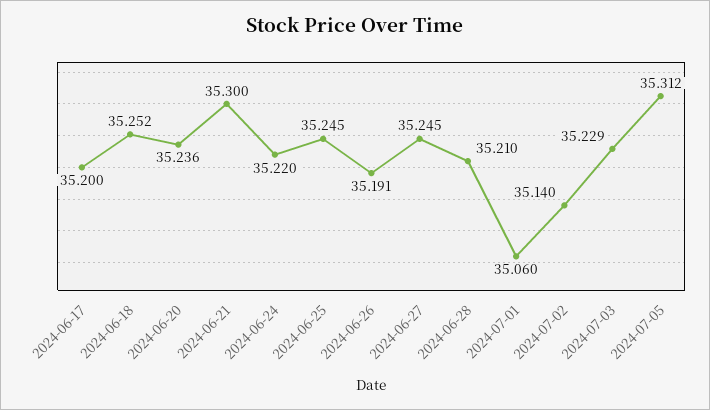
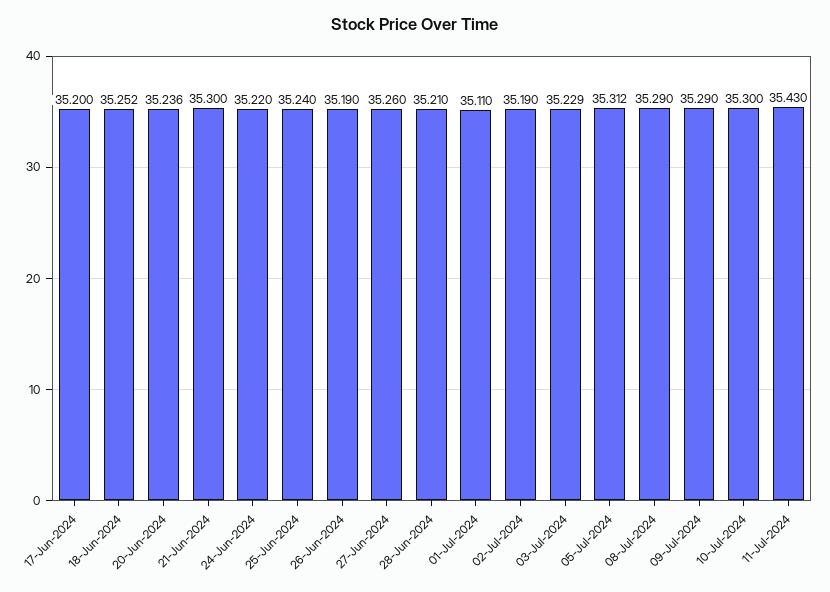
2024-06-25: 35.245 -> 35.24
2024-06-26: 35.191 -> 35.19
2024-06-27: 35.245 -> 35.26
2024-07-01: 35.06 -> 35.11
2024-07-02: 35.14 -> 35.19
08-Jul-2024: none -> 35.29
09-Jul-2024: none -> 35.29
10-Jul-2024: none -> 35.3
11-Jul-2024: none -> 35.43

